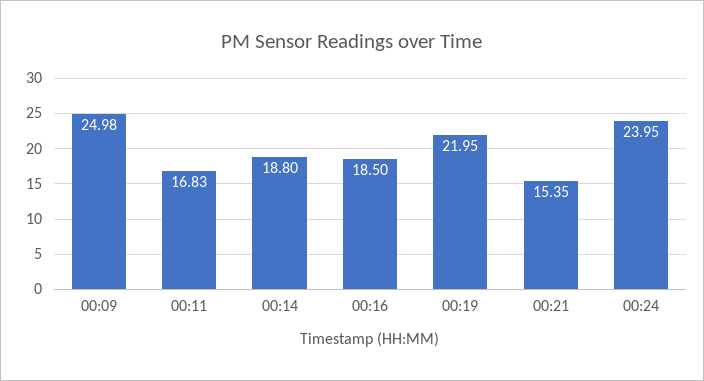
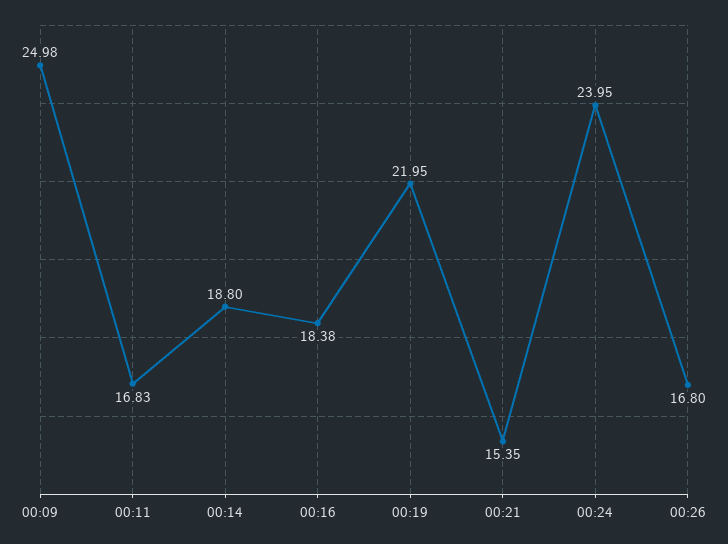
00:16: 18.5 -> 18.38
00:26: none -> 16.8

